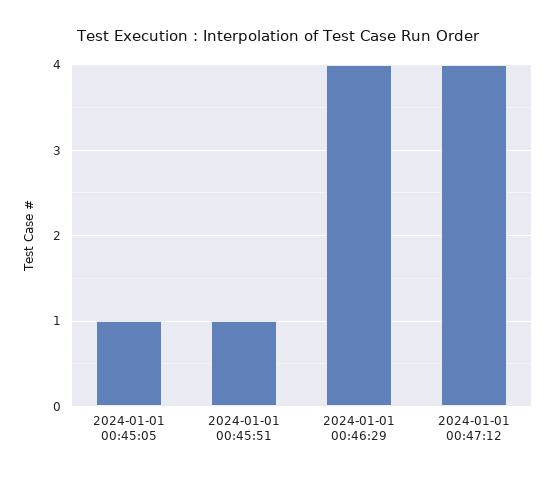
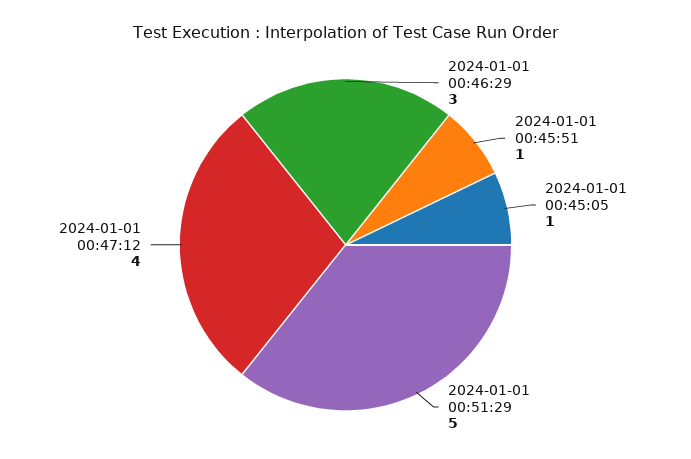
2024-01-01 00:46:29: 4 -> 3
2024-01-01 00:51:29: none -> 5

